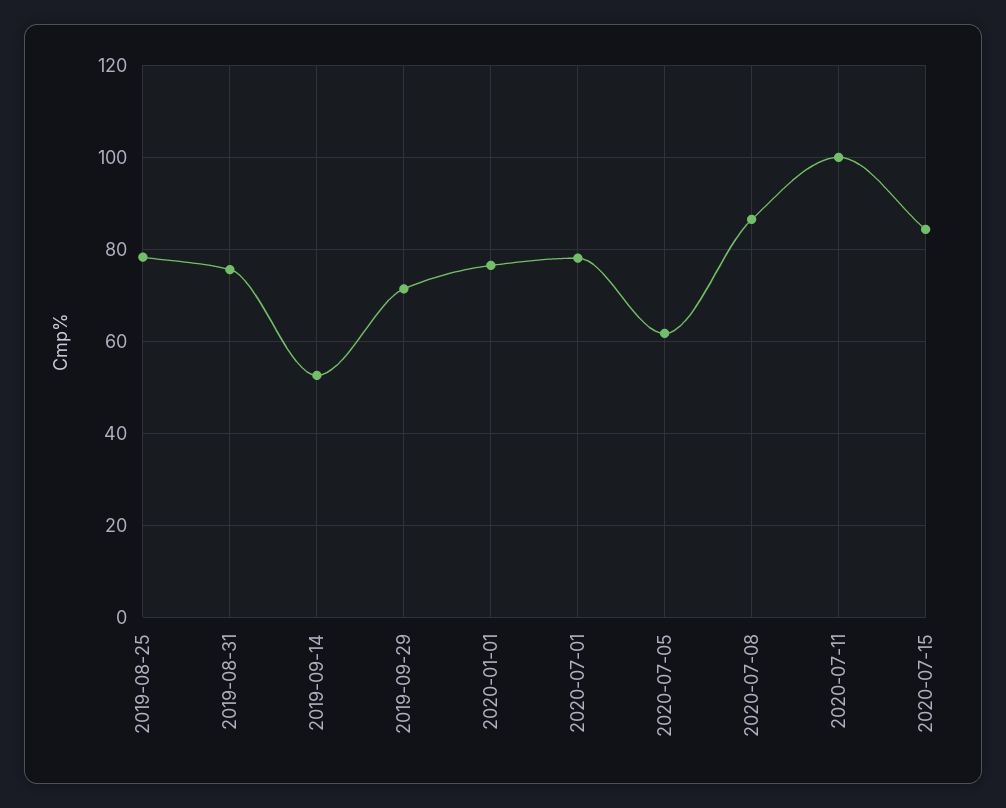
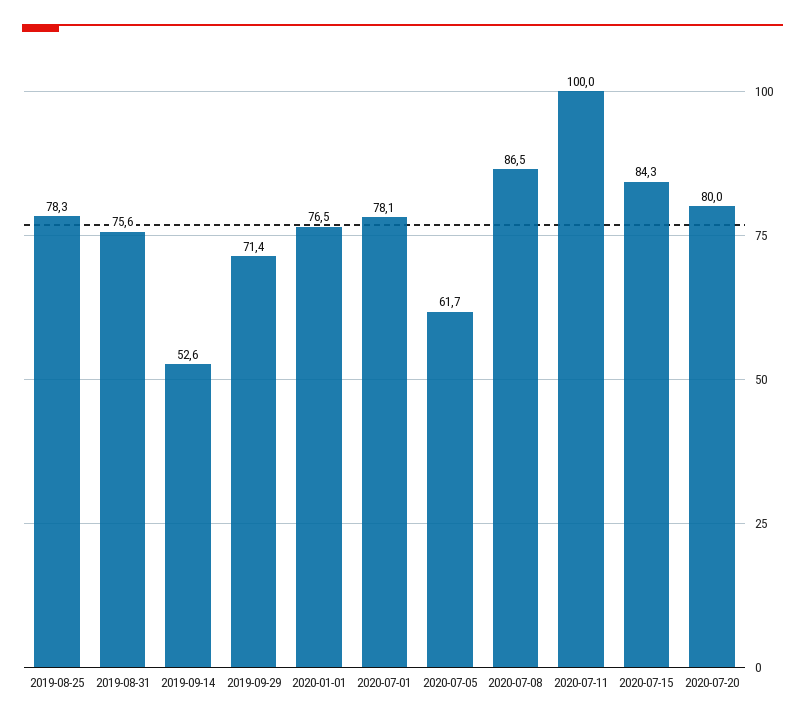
2020-07-20: none -> 80

